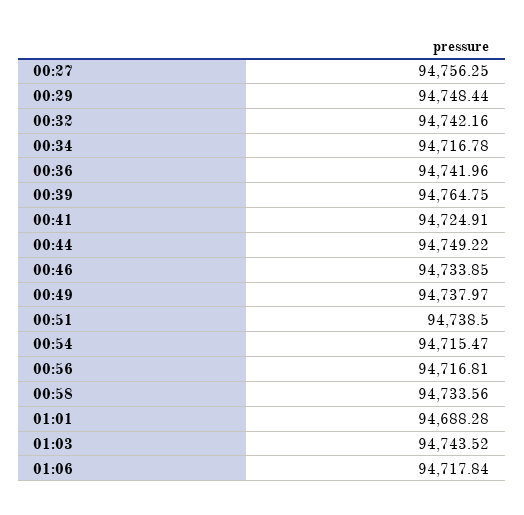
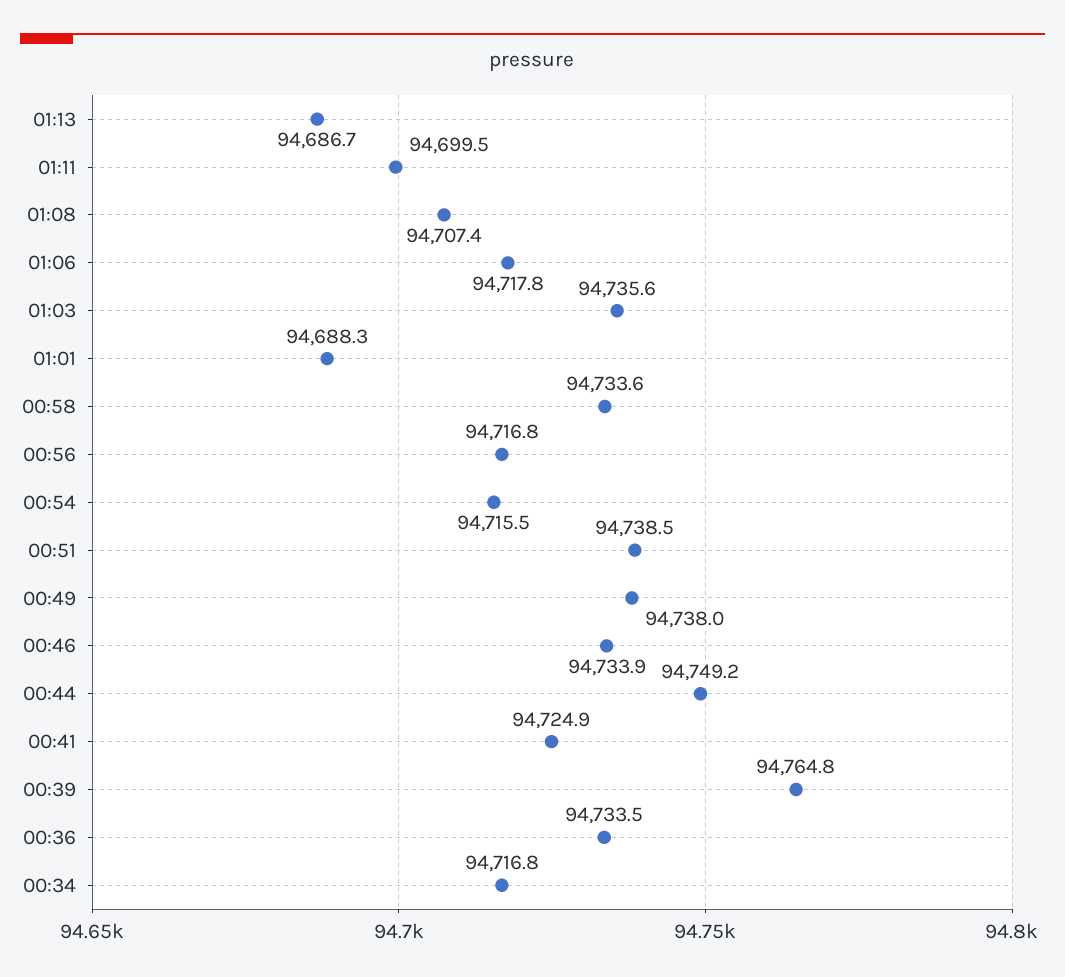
00:27: 94756.25 -> none
00:29: 94748.44 -> none
00:32: 94742.16 -> none
00:36: 94741.96 -> 94733.5
01:03: 94743.52 -> 94735.6
01:13: none -> 94686.7
01:11: none -> 94699.5
01:08: none -> 94707.4

